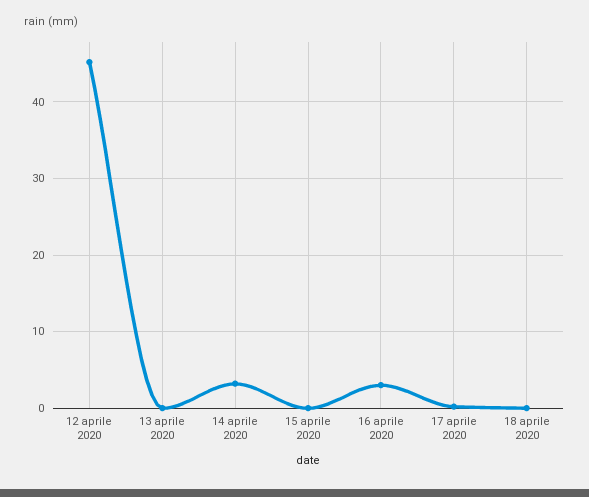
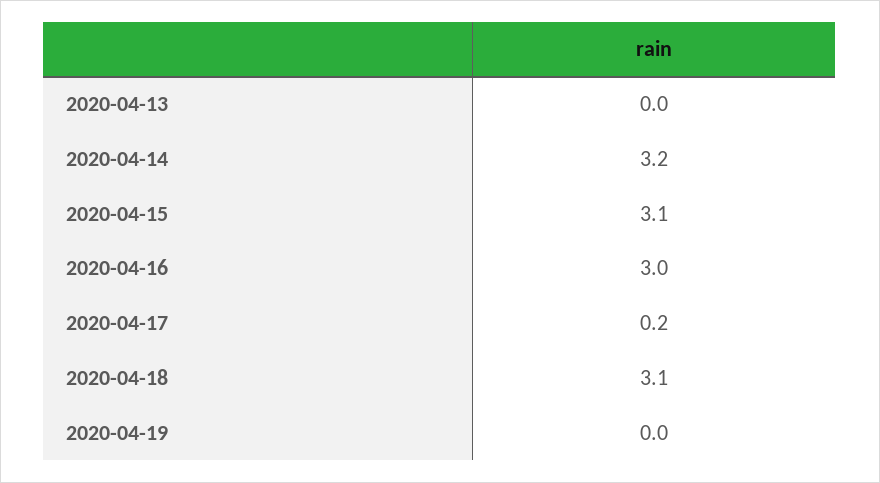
12 aprile 2020: 45 -> none
15 aprile 2020: 0 -> 3.1
18 aprile 2020: 0 -> 3.1
2020-04-19: none -> 0

